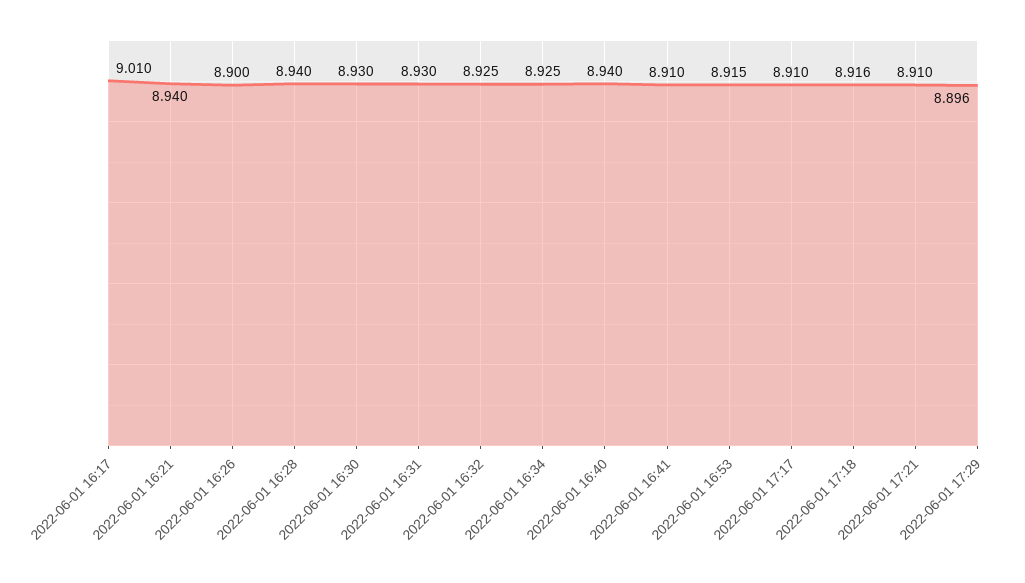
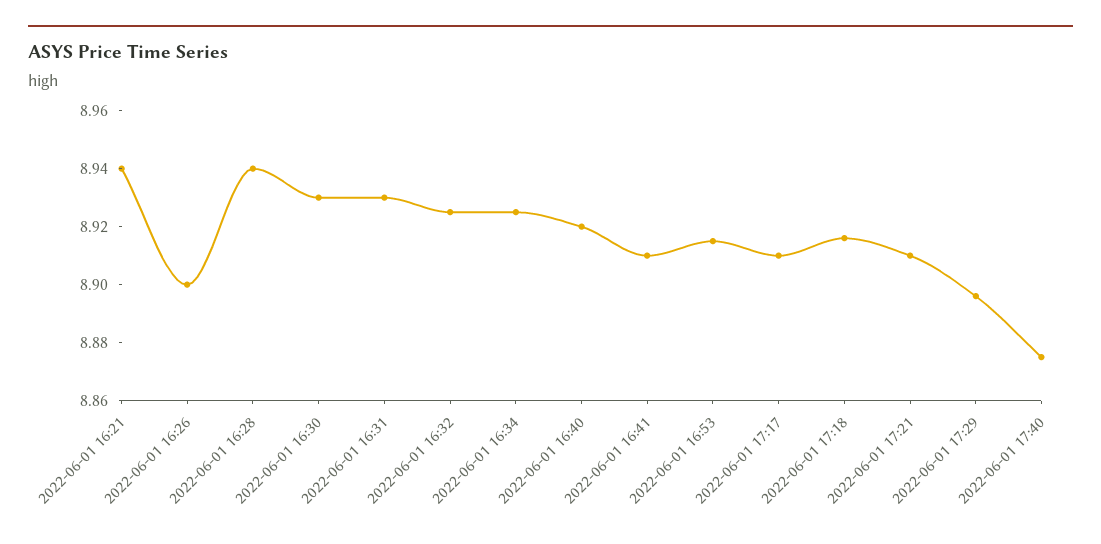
2022-06-01 16:17: 9.01 -> none
2022-06-01 16:40: 8.94 -> 8.92
2022-06-01 17:40: none -> 8.875

